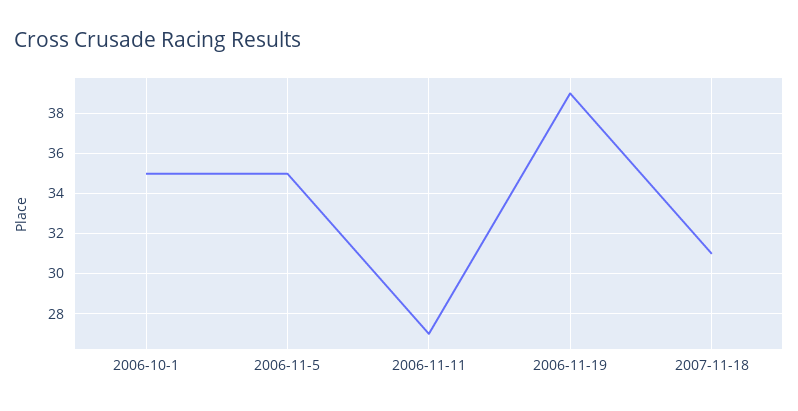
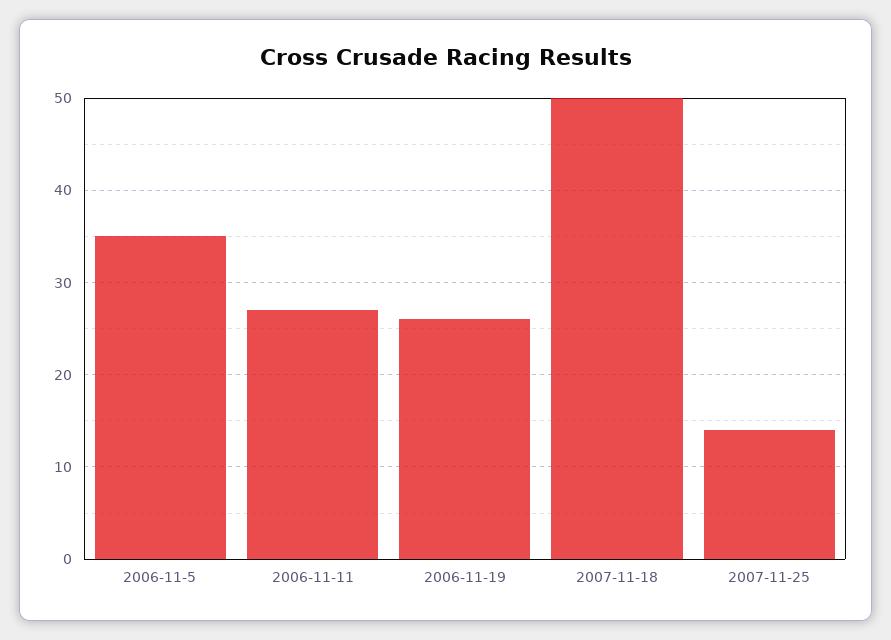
2006-10-1: 35 -> none
2006-11-19: 39 -> 26
2007-11-18: 31 -> 50
2007-11-25: none -> 14

